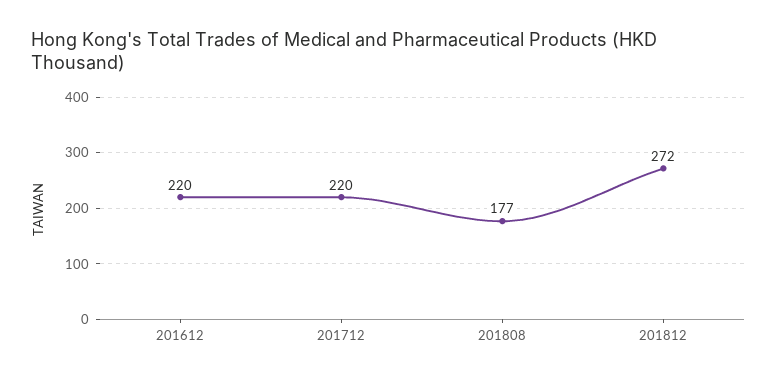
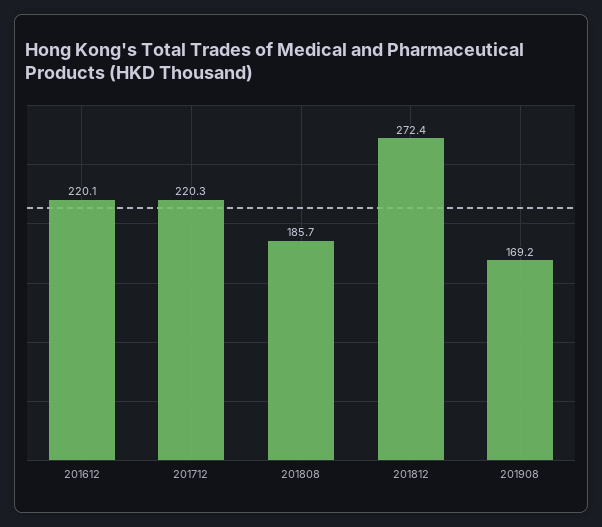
201808: 177 -> 185.7
201908: none -> 169.2

